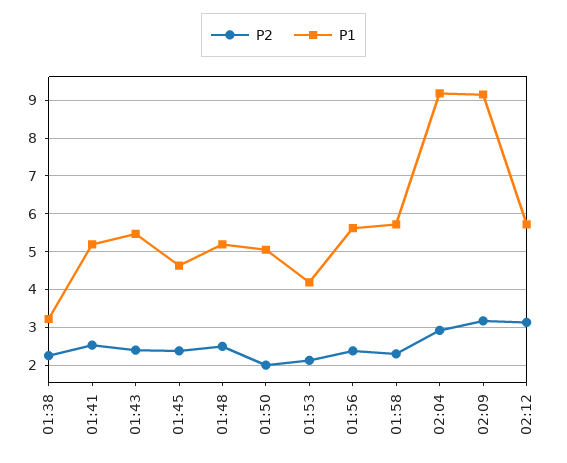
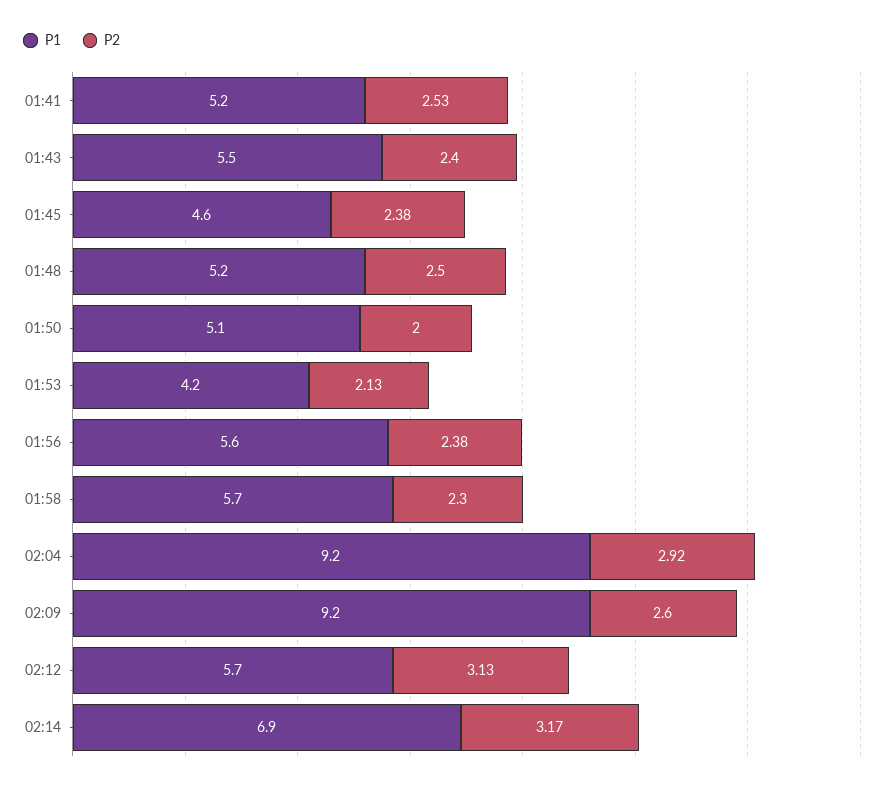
P2, 01:38: 2.2 -> none
P1, 01:38: 3.2 -> none
P2, 02:09: 3.2 -> 2.6
P1, 02:14: none -> 6.9
P2, 02:14: none -> 3.17

